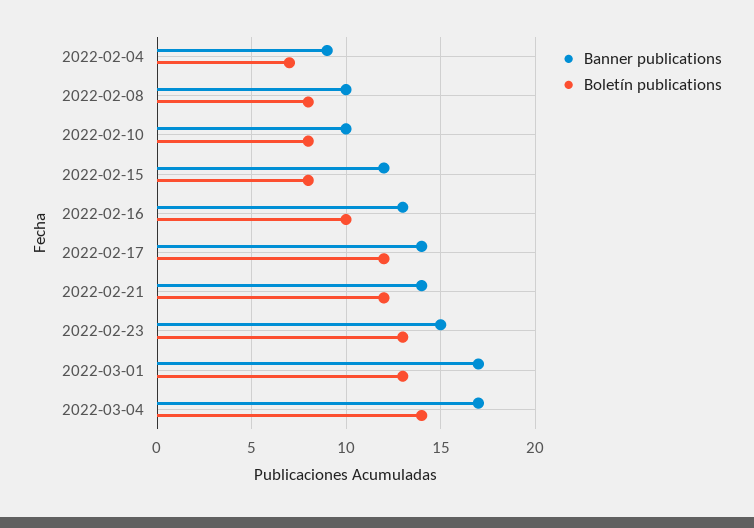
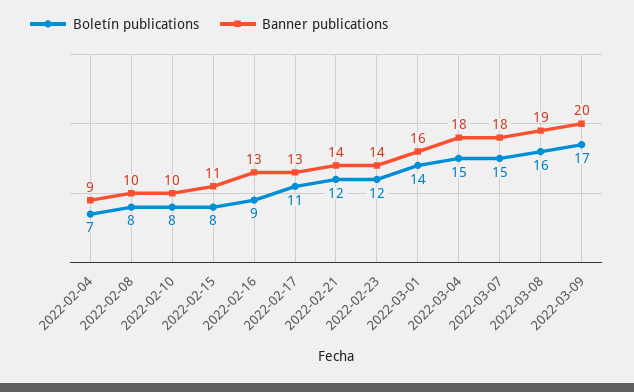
Banner publications, 2022-02-15: 12 -> 11
Boletín publications, 2022-02-16: 10 -> 9
Banner publications, 2022-02-17: 14 -> 13
Boletín publications, 2022-02-17: 12 -> 11
Banner publications, 2022-02-23: 15 -> 14
Boletín publications, 2022-02-23: 13 -> 12
Banner publications, 2022-03-01: 17 -> 16
Boletín publications, 2022-03-01: 13 -> 14
Banner publications, 2022-03-04: 17 -> 18
Boletín publications, 2022-03-04: 14 -> 15
Boletín publications, 2022-03-07: none -> 15
Banner publications, 2022-03-07: none -> 18
Boletín publications, 2022-03-08: none -> 16
Banner publications, 2022-03-08: none -> 19
Boletín publications, 2022-03-09: none -> 17
Banner publications, 2022-03-09: none -> 20

